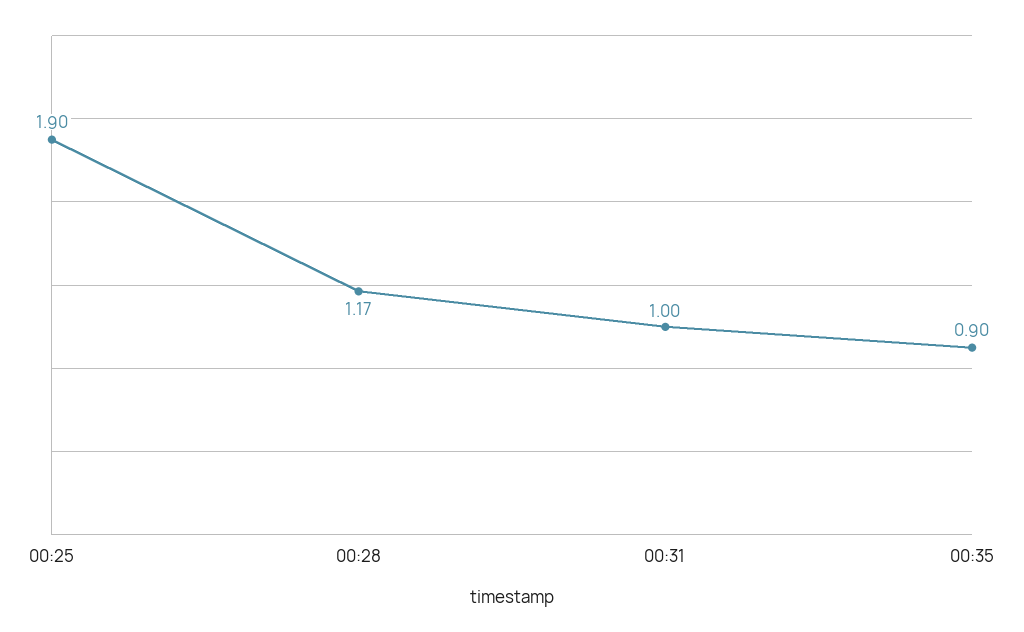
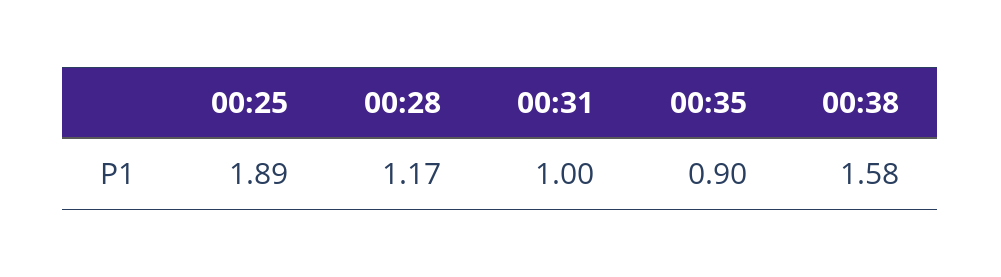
00:25: 1.9 -> 1.89
00:38: none -> 1.58

